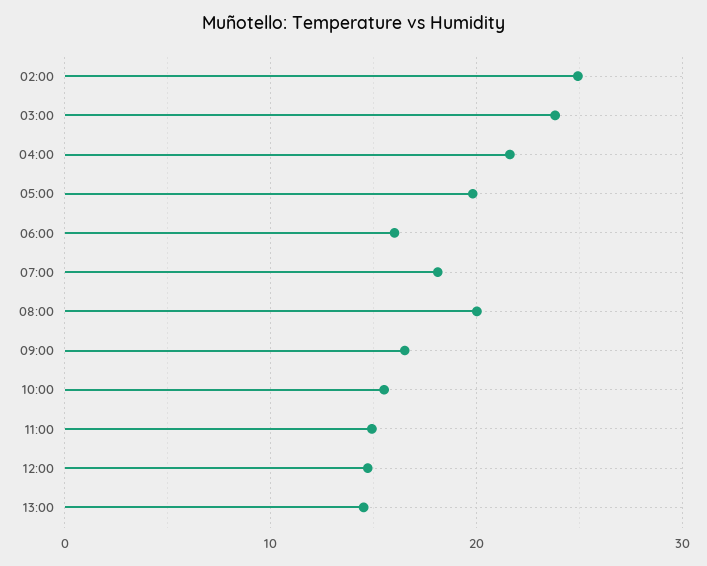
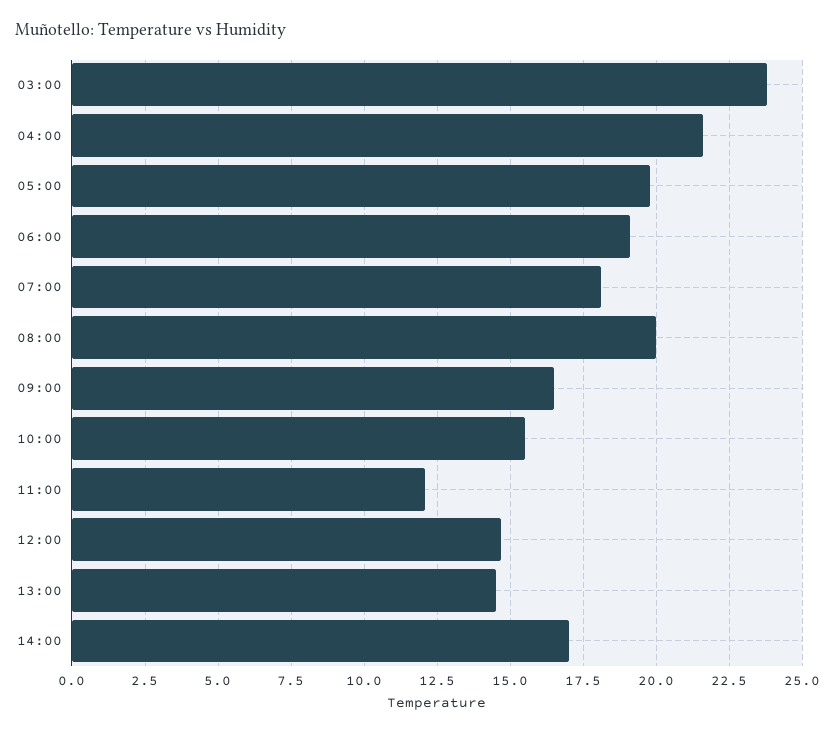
02:00: 25 -> none
06:00: 16 -> 19
11:00: 15 -> 12
14:00: none -> 17

